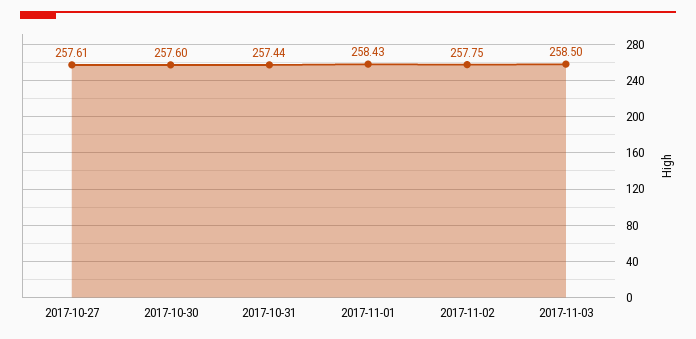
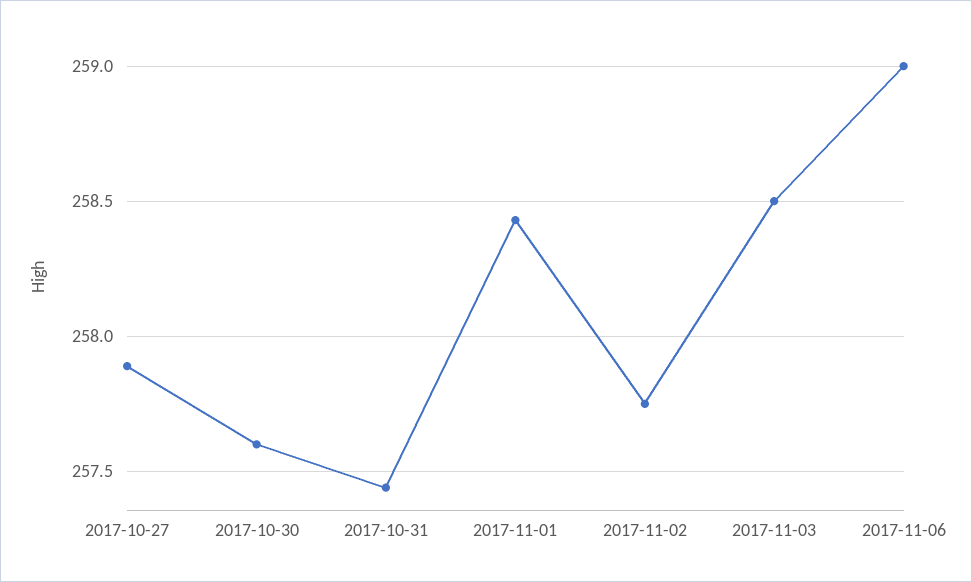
2017-10-27: 257.61 -> 257.9
2017-11-06: none -> 259

